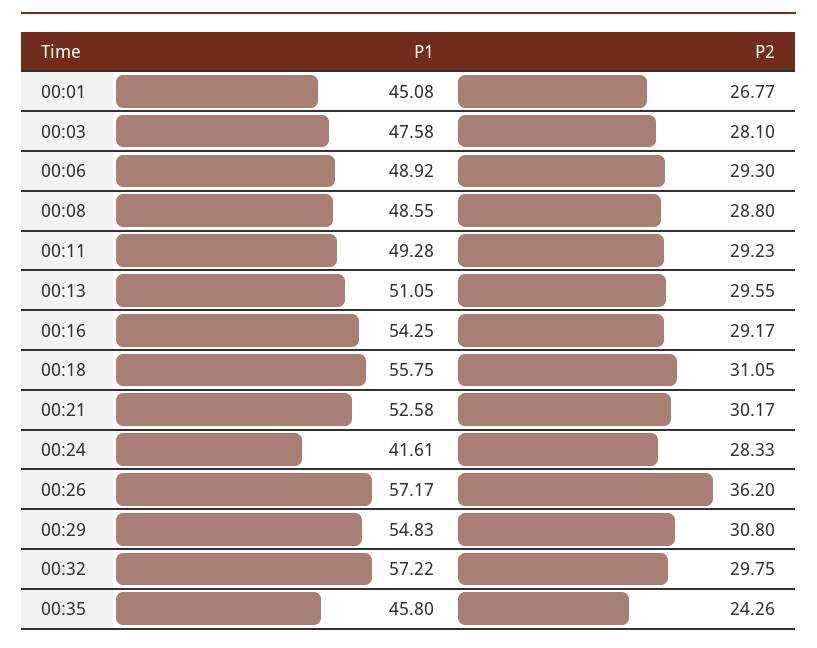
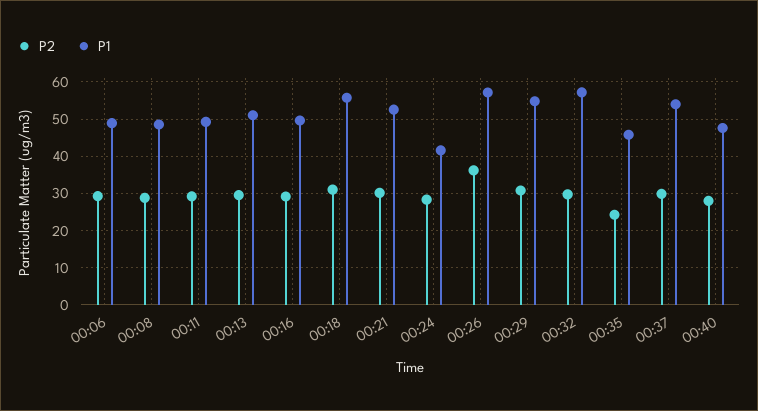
P1, 00:01: 45.08 -> none
P2, 00:01: 26.77 -> none
P1, 00:03: 47.58 -> none
P2, 00:03: 28.1 -> none
P1, 00:16: 54.25 -> 50
P2, 00:37: none -> 30
P1, 00:37: none -> 54
P2, 00:40: none -> 28
P1, 00:40: none -> 48

